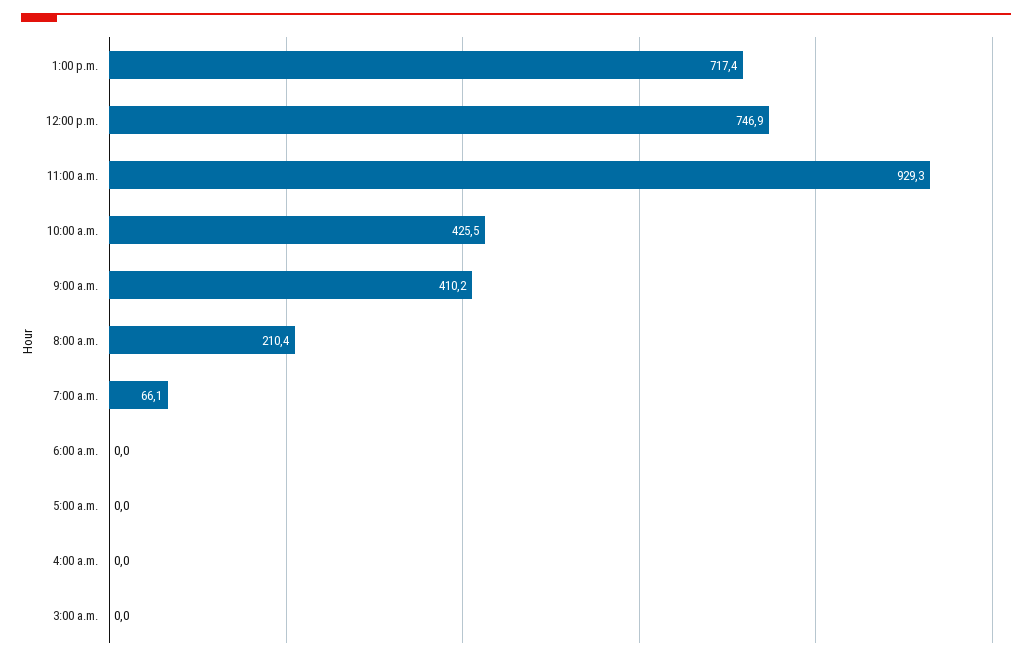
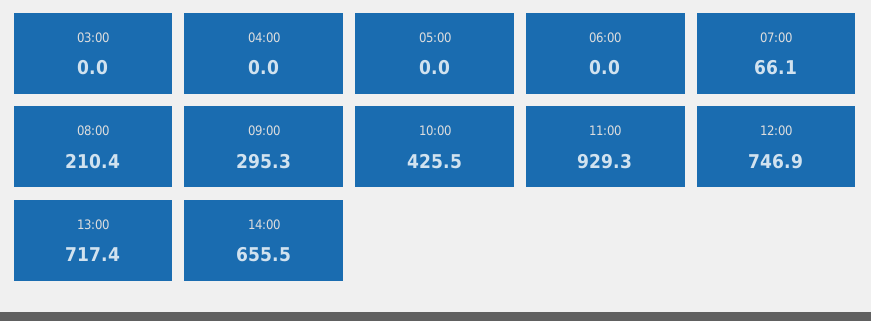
9:00 a.m.: 410.2 -> 295.3
14:00: none -> 655.5

